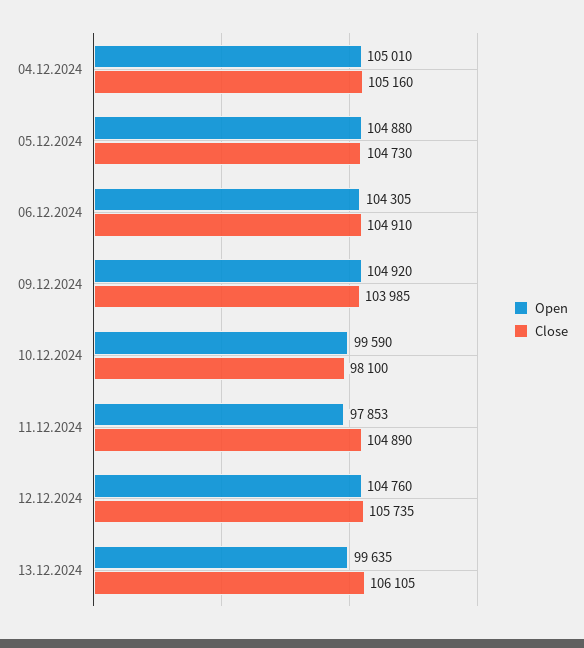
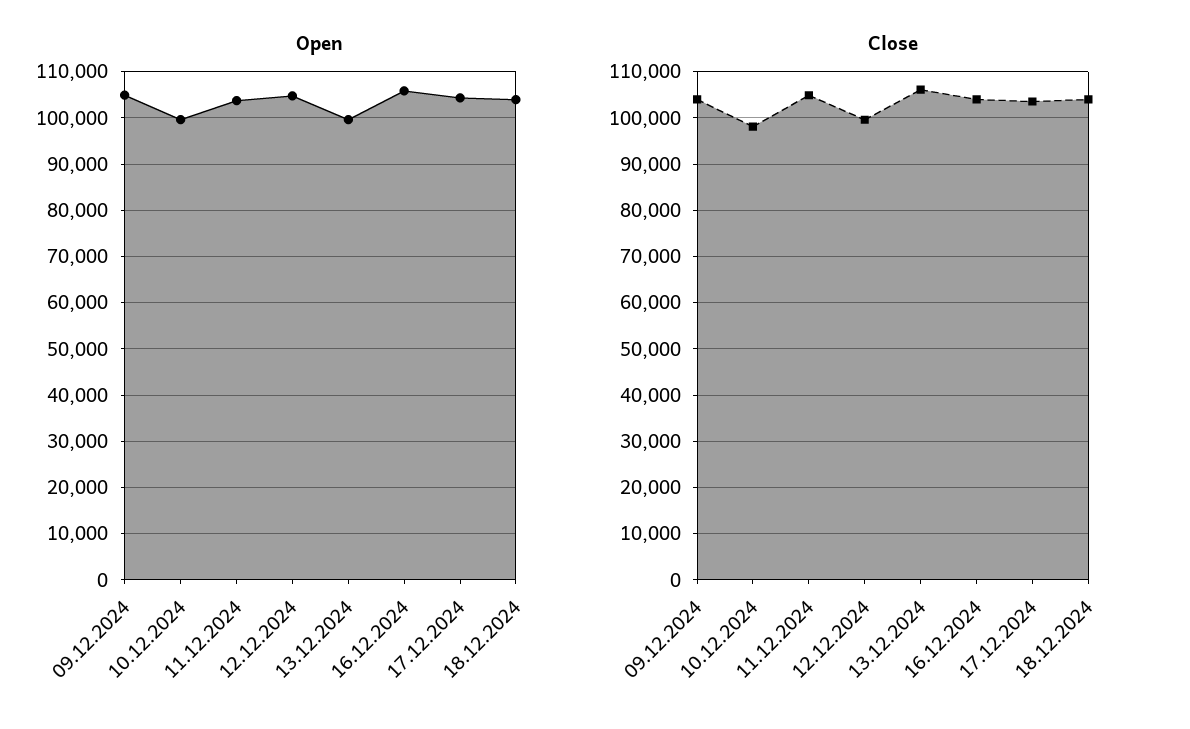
Open, 04.12.2024: 105010 -> none
Close, 04.12.2024: 105160 -> none
Open, 05.12.2024: 104880 -> none
Close, 05.12.2024: 104730 -> none
Open, 06.12.2024: 104305 -> none
Close, 06.12.2024: 104910 -> none
Open, 11.12.2024: 97853 -> 104000
Close, 12.12.2024: 105735 -> 100000
Open, 16.12.2024: none -> 106000
Open, 17.12.2024: none -> 104000
Open, 18.12.2024: none -> 104000
Close, 16.12.2024: none -> 104000
Close, 17.12.2024: none -> 104000
Close, 18.12.2024: none -> 104000

